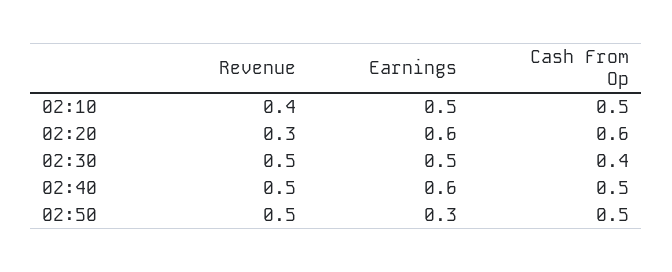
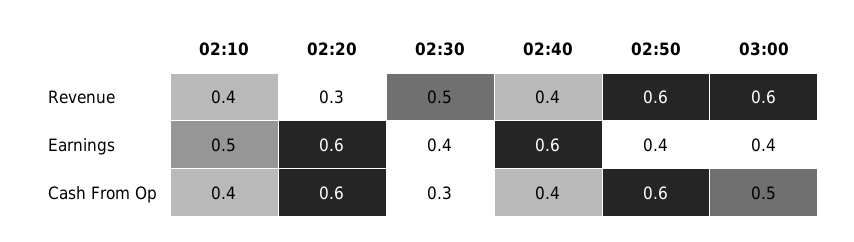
Cash From Op, 02:10: 0.5 -> 0.4
Earnings, 02:30: 0.5 -> 0.4
Cash From Op, 02:30: 0.4 -> 0.3
Revenue, 02:40: 0.5 -> 0.4
Cash From Op, 02:40: 0.5 -> 0.4
Revenue, 02:50: 0.5 -> 0.6
Earnings, 02:50: 0.3 -> 0.4
Cash From Op, 02:50: 0.5 -> 0.6
Revenue, 03:00: none -> 0.6
Earnings, 03:00: none -> 0.4
Cash From Op, 03:00: none -> 0.5

